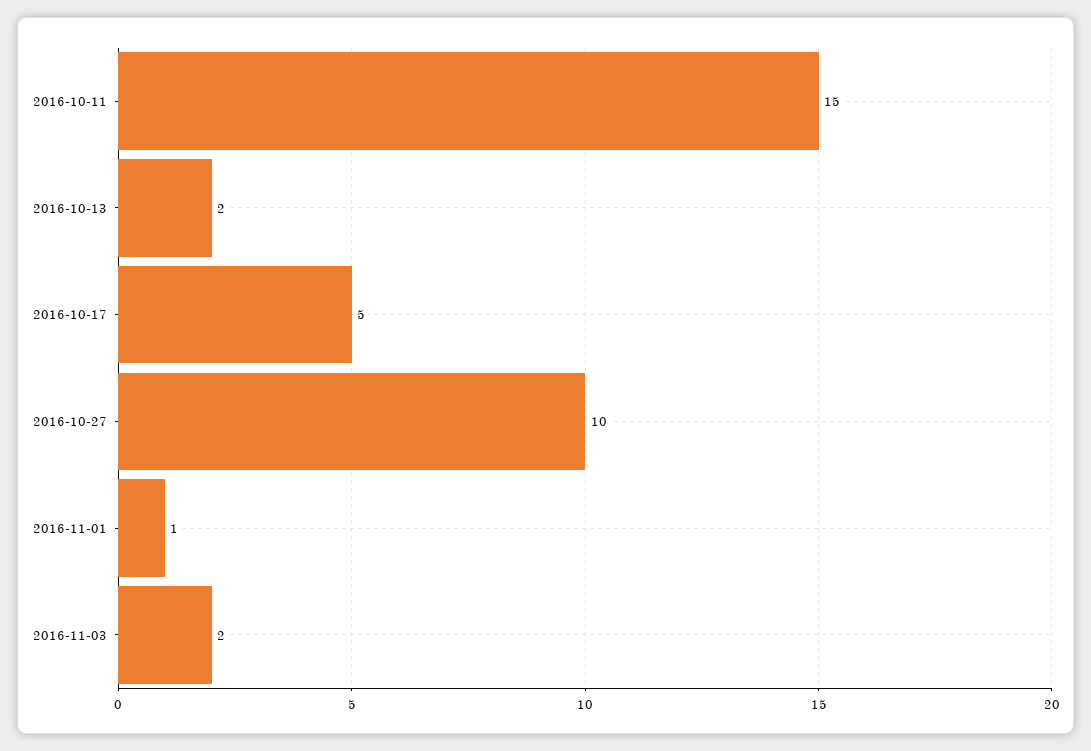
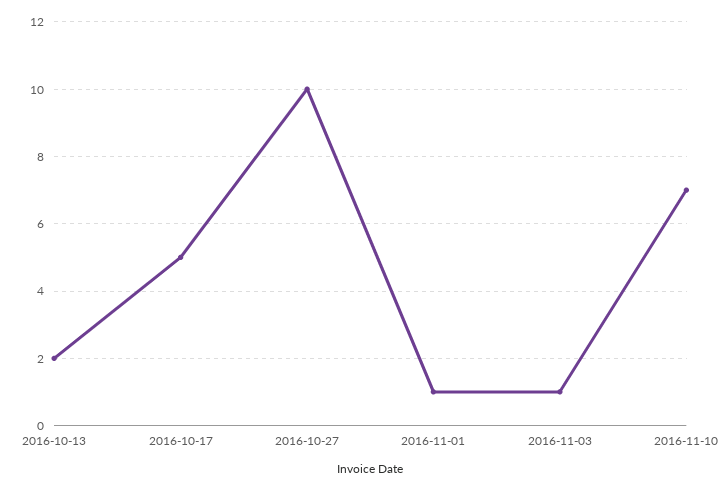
2016-10-11: 15 -> none
2016-11-03: 2 -> 1
2016-11-10: none -> 7

